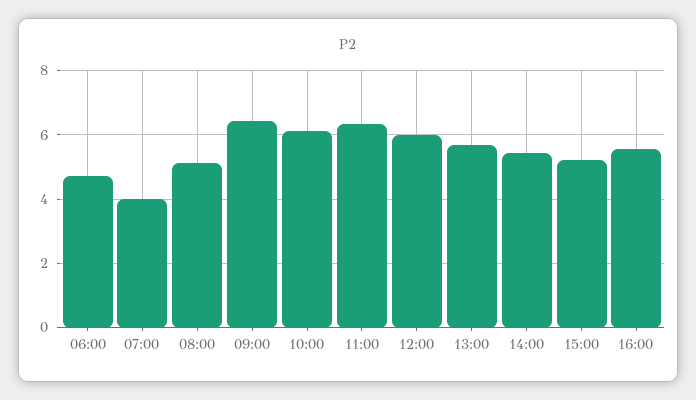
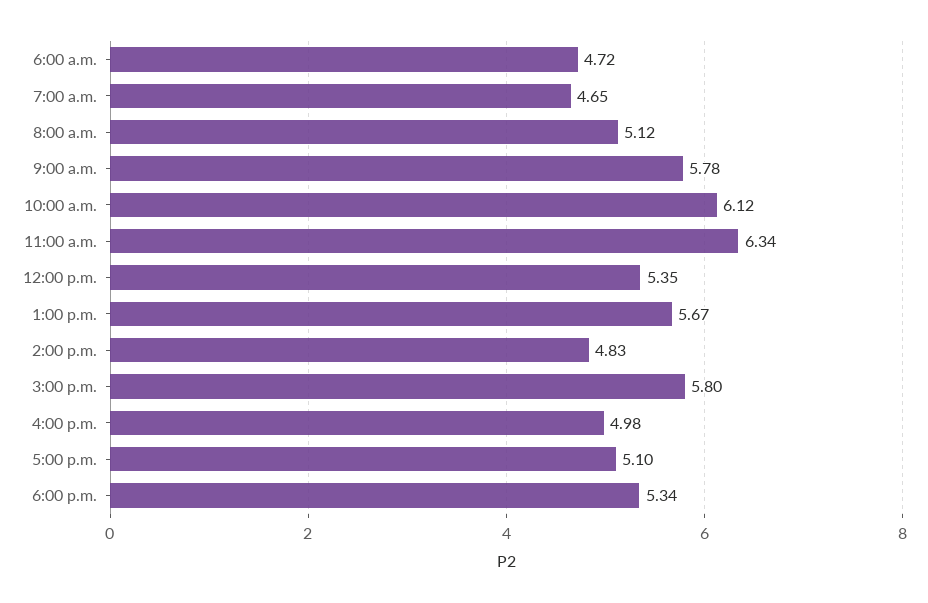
07:00: 4 -> 4.65
09:00: 6.4 -> 5.78
12:00: 6 -> 5.35
14:00: 5.4 -> 4.83
15:00: 5.2 -> 5.8
16:00: 5.6 -> 4.98
5:00 p.m.: none -> 5.1
6:00 p.m.: none -> 5.34

